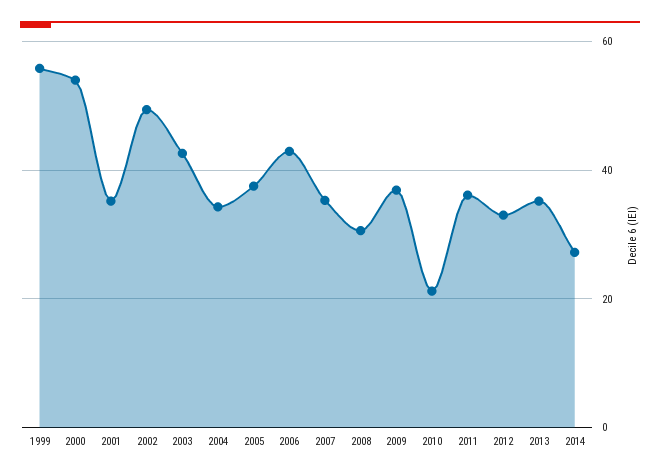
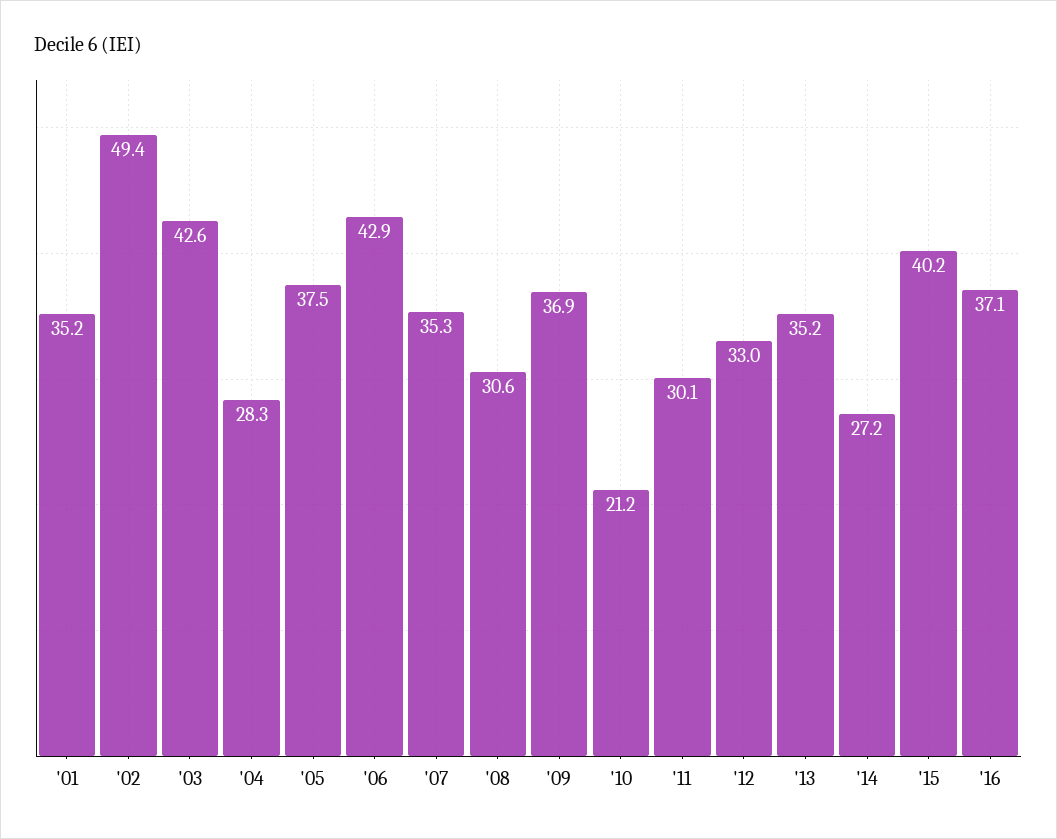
1999: 56 -> none
2000: 54 -> none
2004: 34 -> 28.3
2011: 36 -> 30.1
'15: none -> 40.2
'16: none -> 37.1

